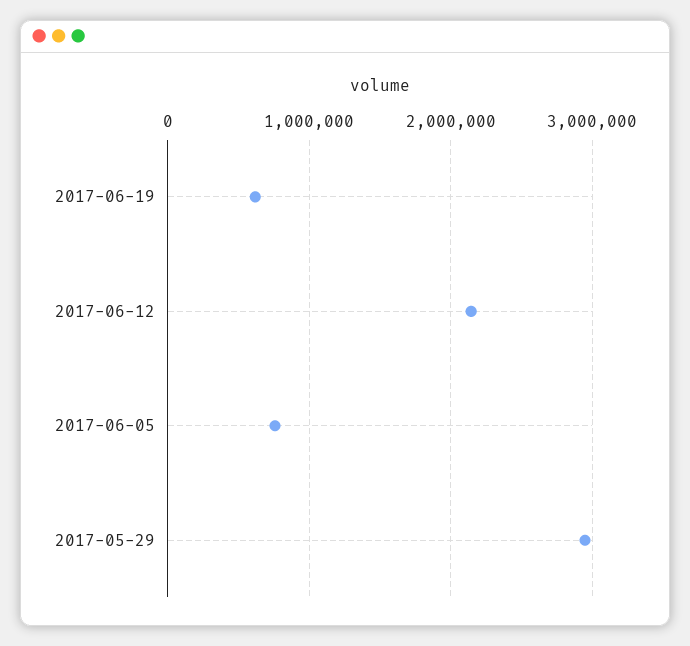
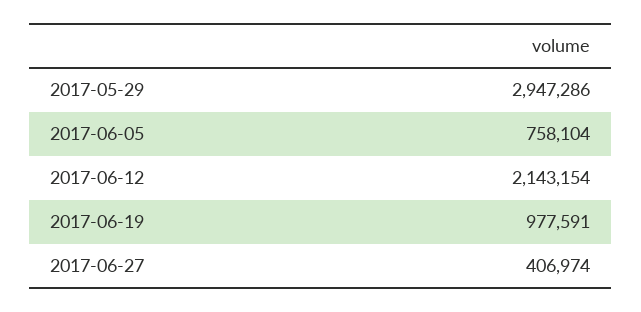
2017-06-19: 600000 -> 977591
2017-06-27: none -> 406974

